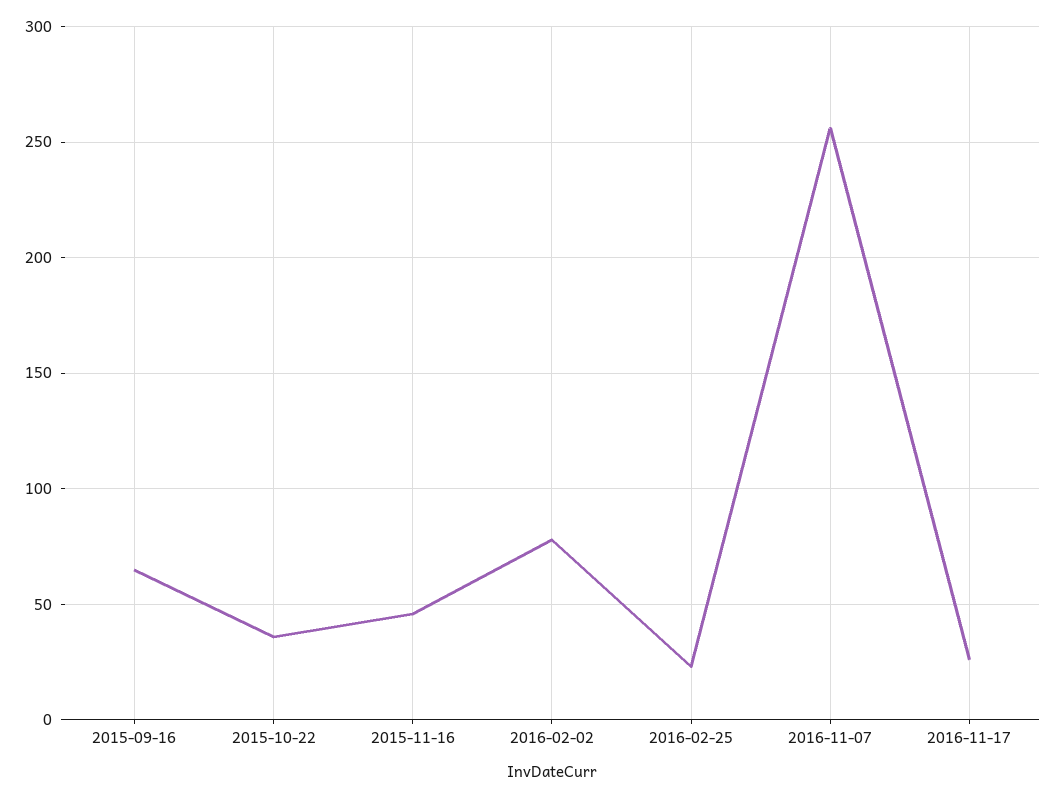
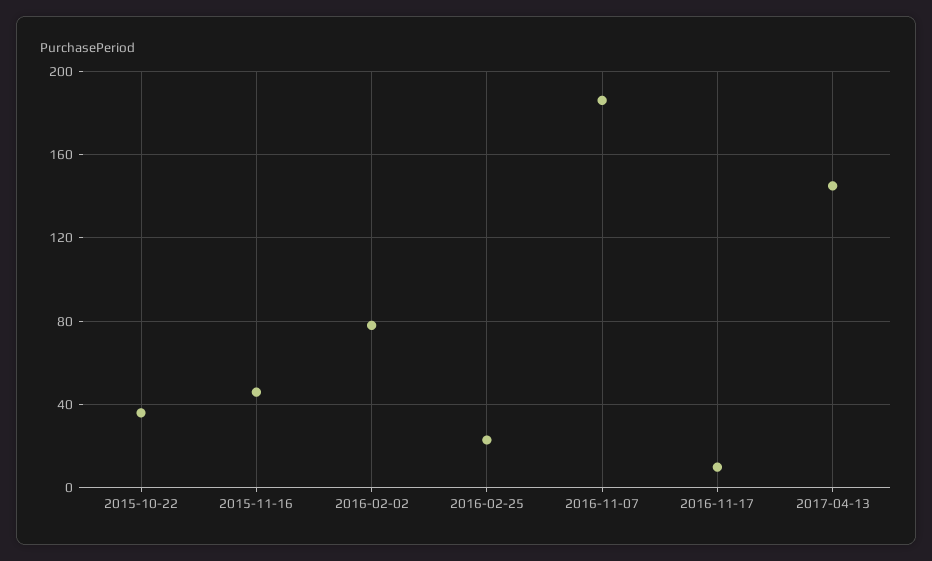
2015-09-16: 65 -> none
2016-11-07: 255 -> 185
2016-11-17: 25 -> 10
2017-04-13: none -> 145

